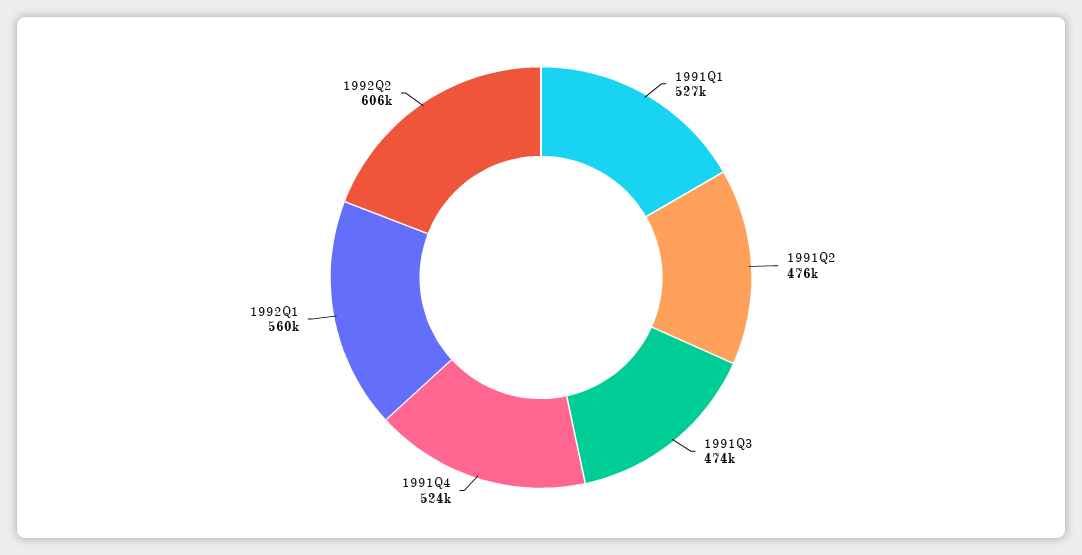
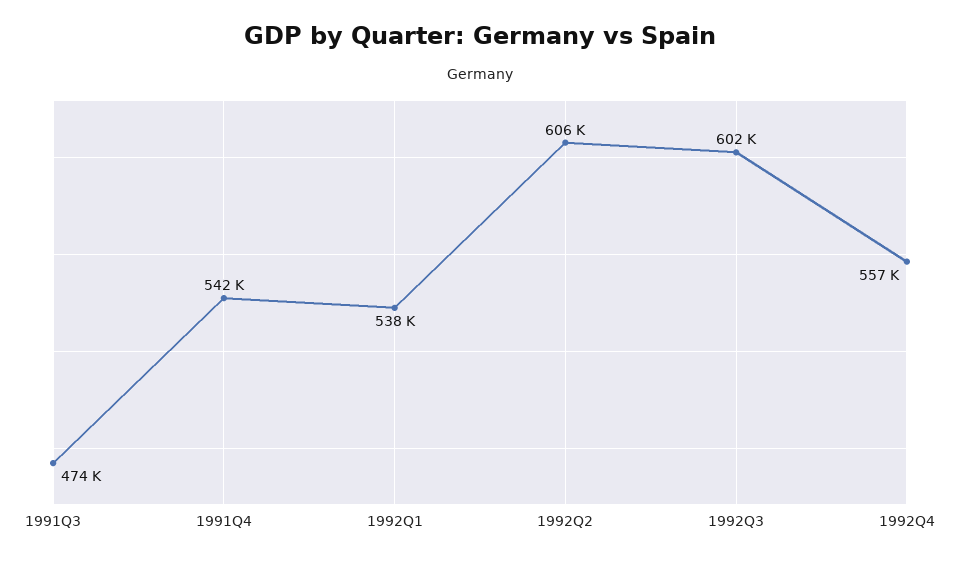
1991Q1: 527000 -> none
1991Q2: 476000 -> none
1991Q4: 524000 -> 542000
1992Q1: 560000 -> 538000
1992Q3: none -> 602000
1992Q4: none -> 557000

